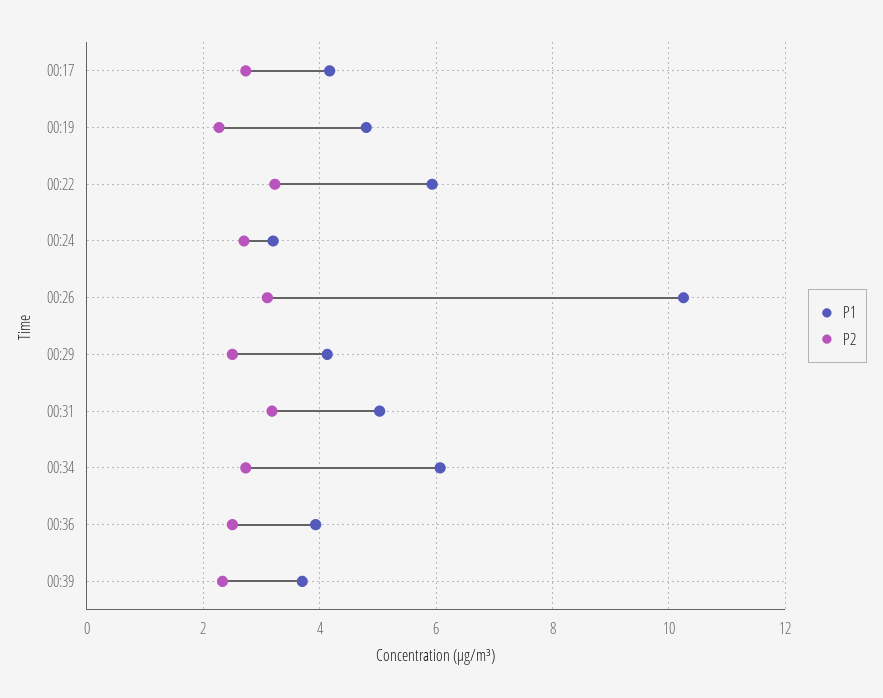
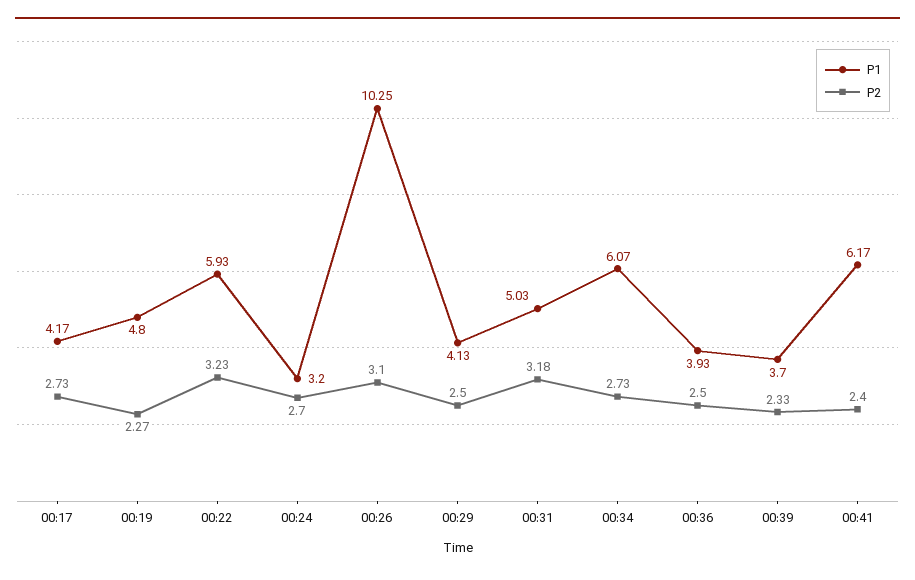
P1, 00:41: none -> 6.17
P2, 00:41: none -> 2.4

